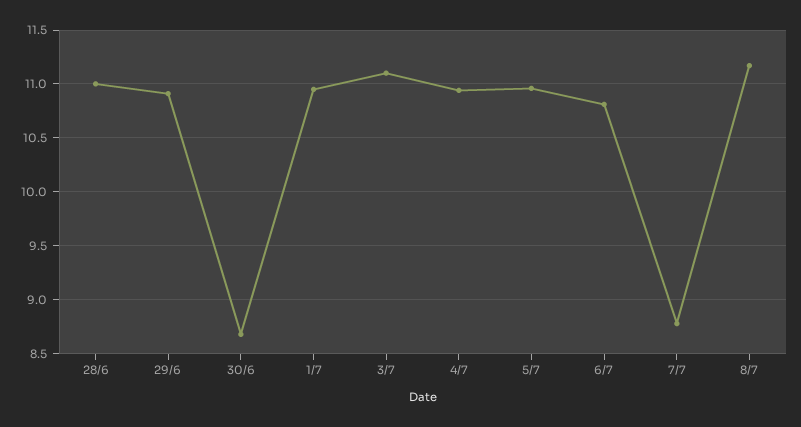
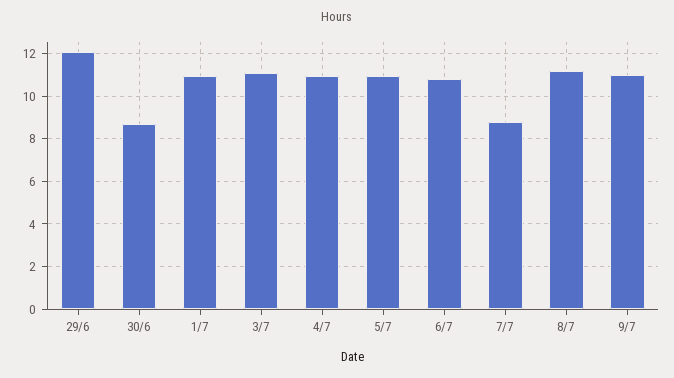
28/6: 11 -> none
29/6: 10.9 -> 12
9/7: none -> 11

